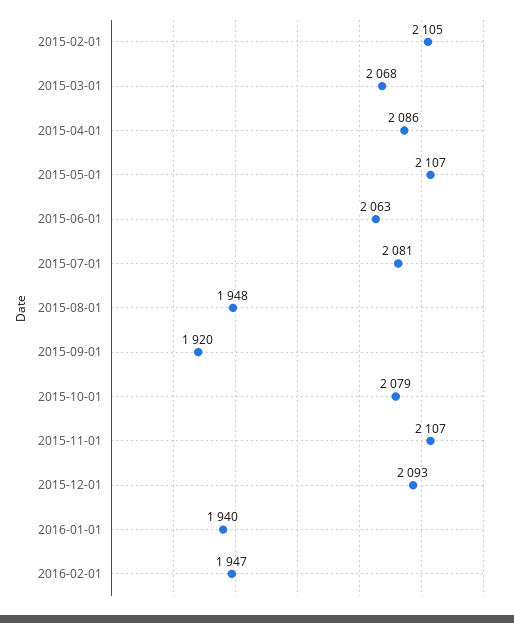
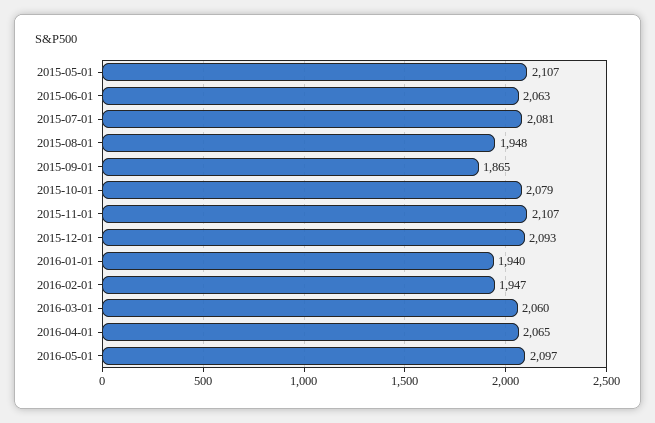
2015-02-01: 2105 -> none
2015-03-01: 2068 -> none
2015-04-01: 2086 -> none
2015-09-01: 1920 -> 1865
2016-03-01: none -> 2060
2016-04-01: none -> 2065
2016-05-01: none -> 2097

